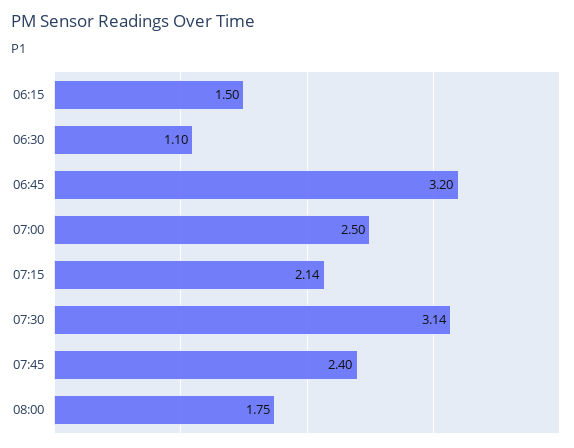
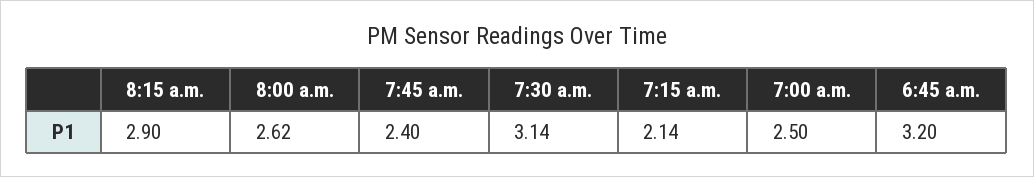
06:15: 1.5 -> none
06:30: 1.1 -> none
08:00: 1.75 -> 2.62
8:15 a.m.: none -> 2.9

